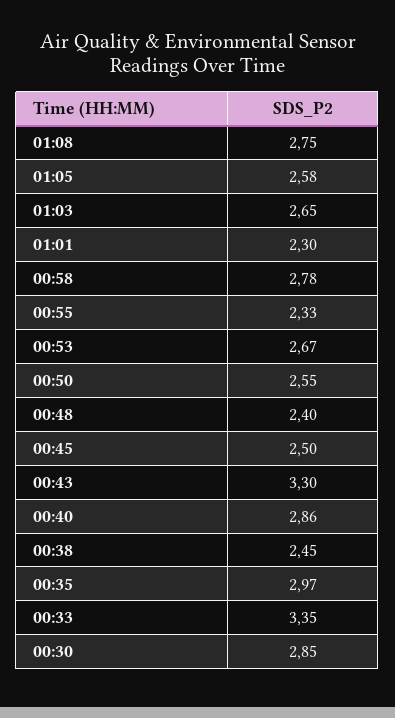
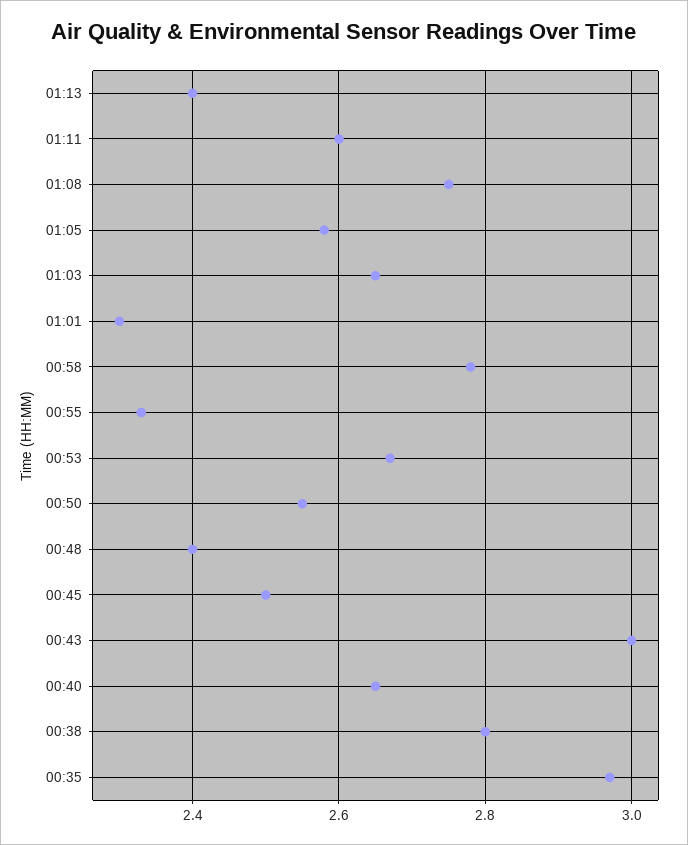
00:43: 3.3 -> 3
00:40: 2.86 -> 2.65
00:38: 2.45 -> 2.8
00:33: 3.35 -> none
00:30: 2.85 -> none
01:13: none -> 2.4
01:11: none -> 2.6

